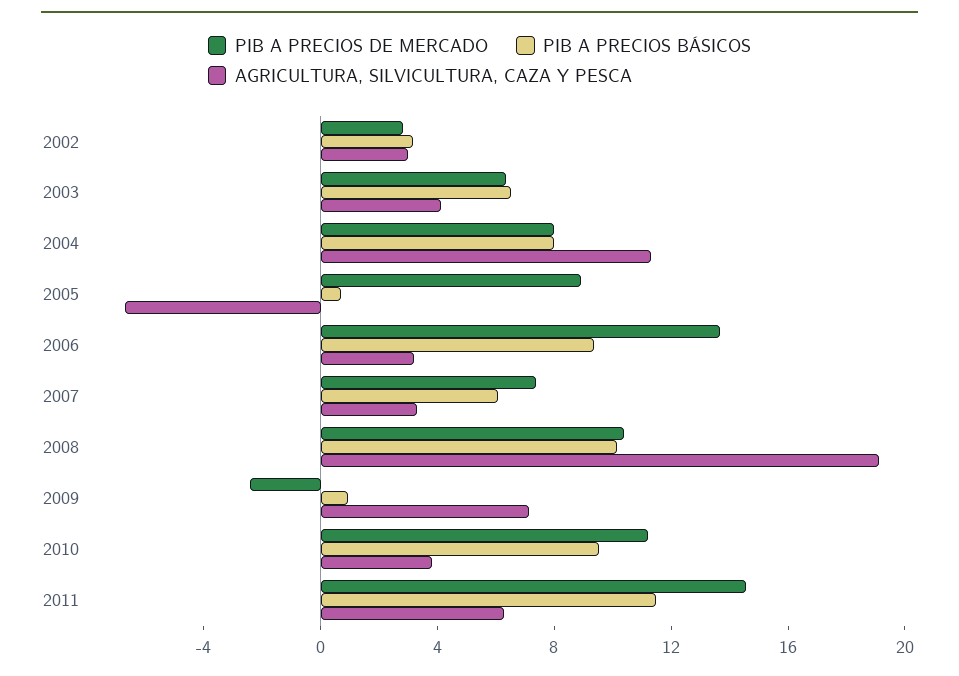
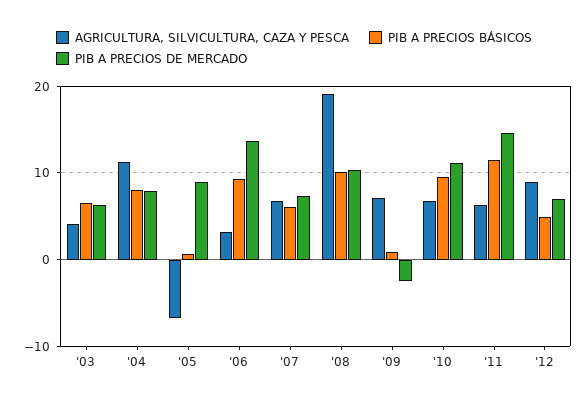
PIB A PRECIOS DE MERCADO, 2002: 3 -> none
PIB A PRECIOS BÁSICOS, 2002: 3 -> none
AGRICULTURA, SILVICULTURA, CAZA Y PESCA, 2002: 3 -> none
AGRICULTURA, SILVICULTURA, CAZA Y PESCA, 2007: 3 -> 7
AGRICULTURA, SILVICULTURA, CAZA Y PESCA, 2010: 4 -> 7
AGRICULTURA, SILVICULTURA, CAZA Y PESCA, '12: none -> 9
PIB A PRECIOS BÁSICOS, '12: none -> 5
PIB A PRECIOS DE MERCADO, '12: none -> 7

